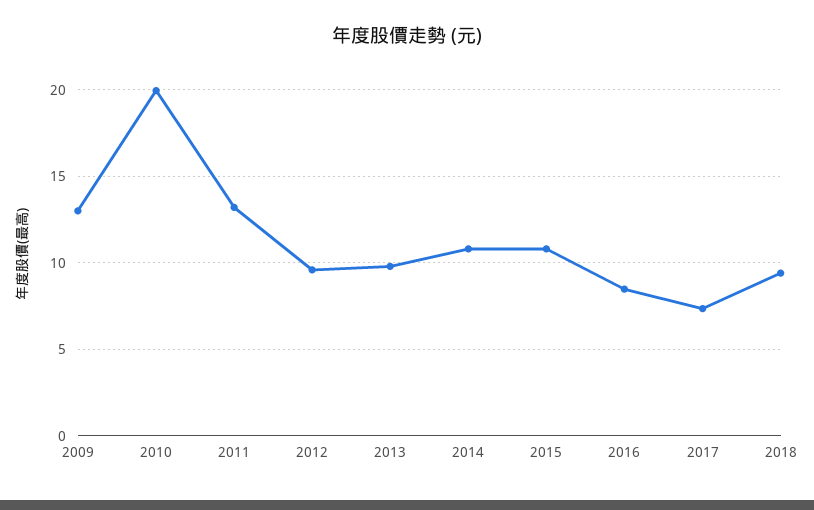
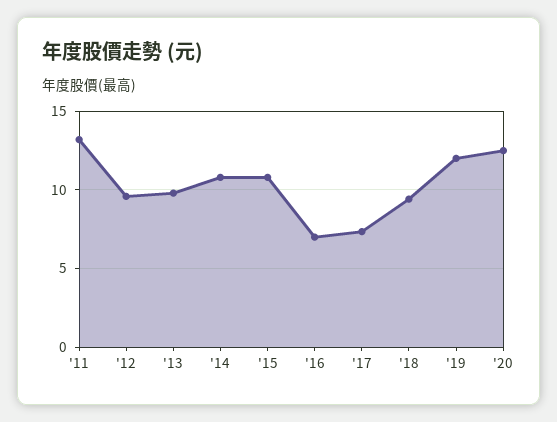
2009: 13 -> none
2010: 20 -> none
2016: 8.5 -> 7
'19: none -> 12
'20: none -> 12.5

